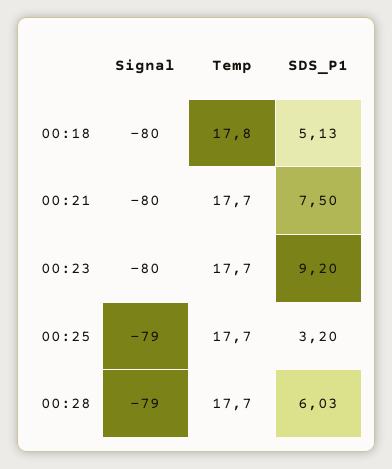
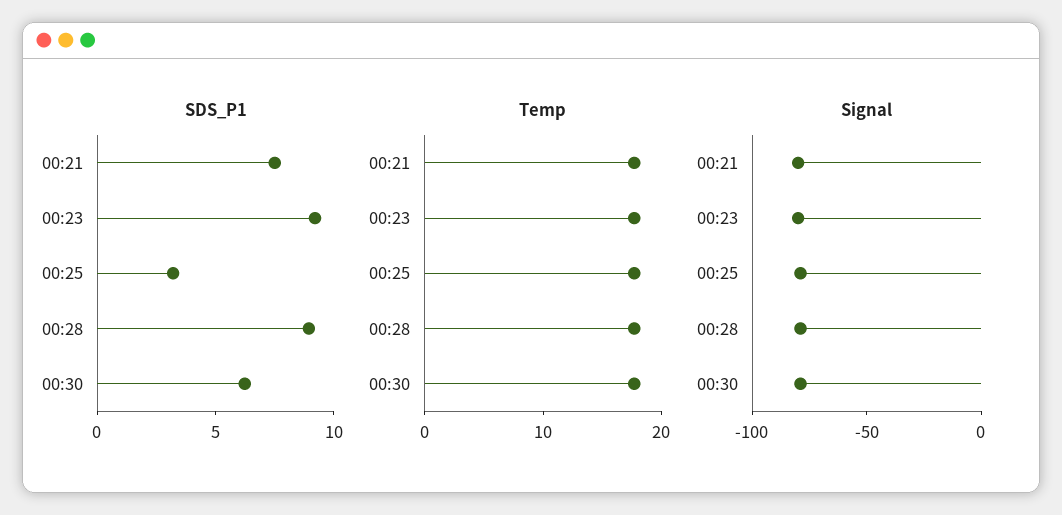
Signal, 00:18: -80 -> none
Temp, 00:18: 17.8 -> none
SDS_P1, 00:18: 5.13 -> none
SDS_P1, 00:28: 6.03 -> 9
SDS_P1, 00:30: none -> 6
Temp, 00:30: none -> 18
Signal, 00:30: none -> -80

